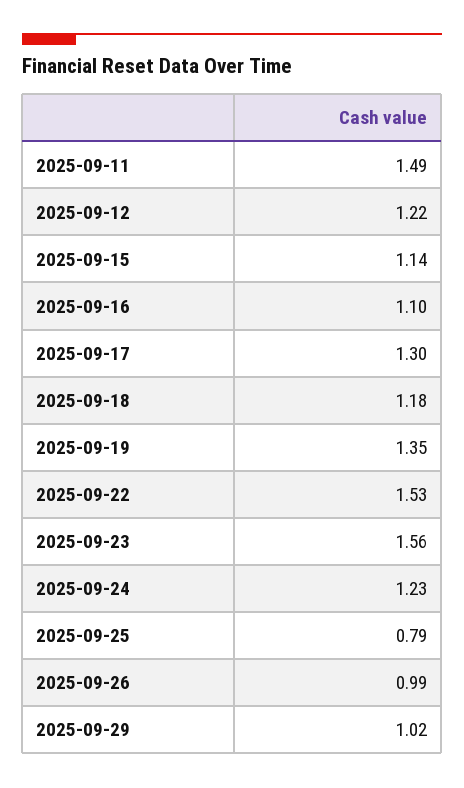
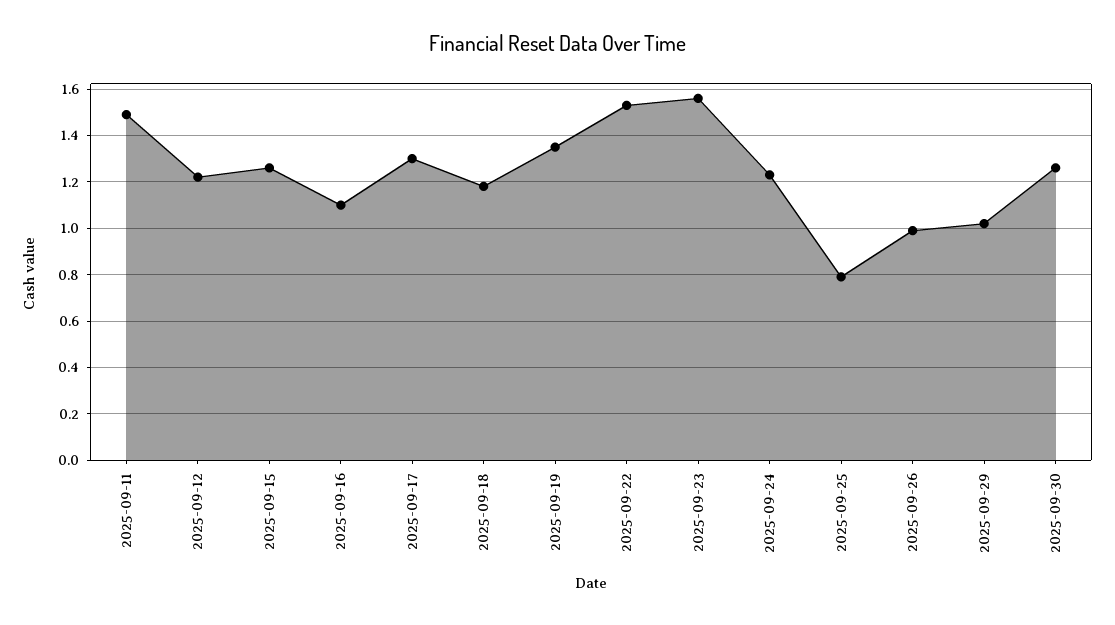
2025-09-15: 1.14 -> 1.25
2025-09-30: none -> 1.25

